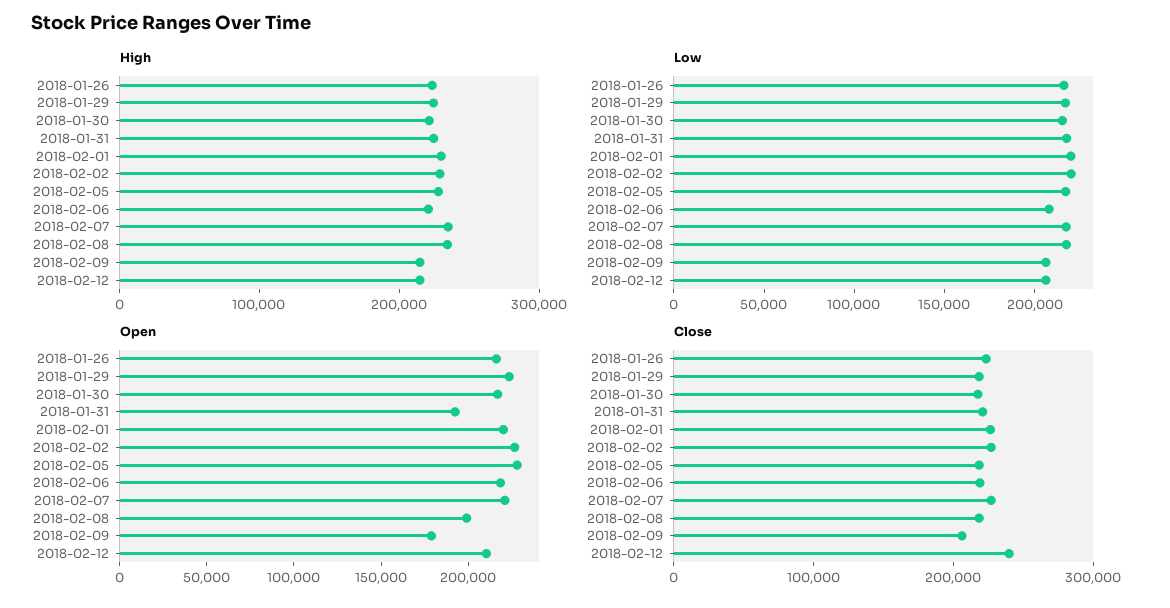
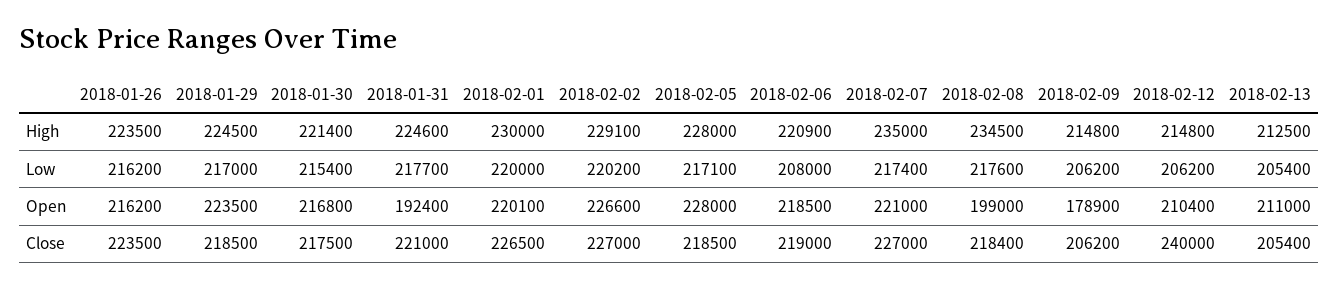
High, 2018-02-13: none -> 212500
Low, 2018-02-13: none -> 205400
Open, 2018-02-13: none -> 211000
Close, 2018-02-13: none -> 205400

